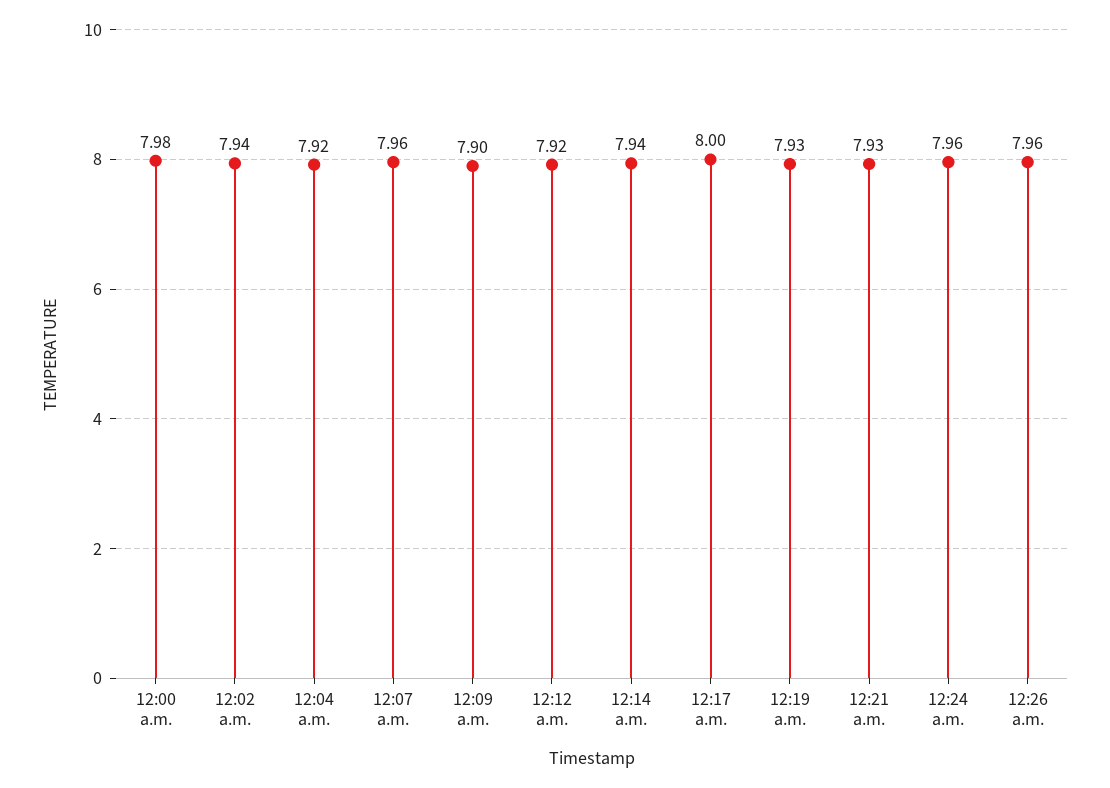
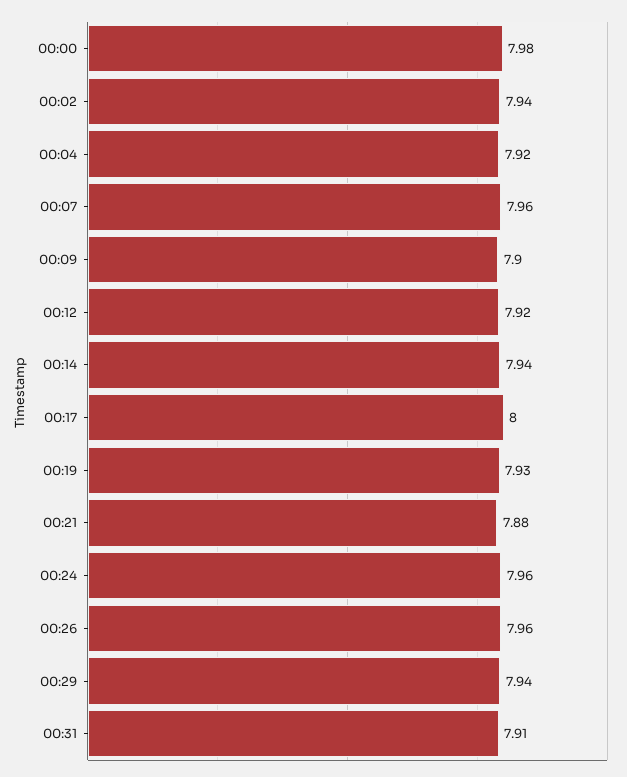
12:21 a.m.: 7.93 -> 7.88
00:29: none -> 7.94
00:31: none -> 7.91

